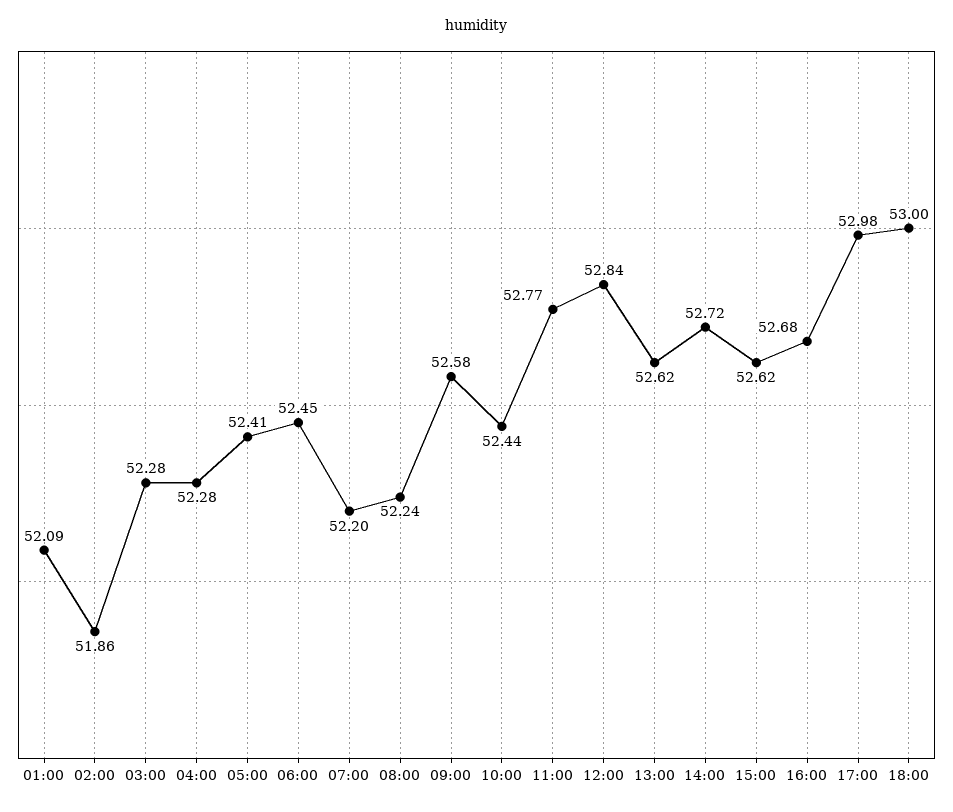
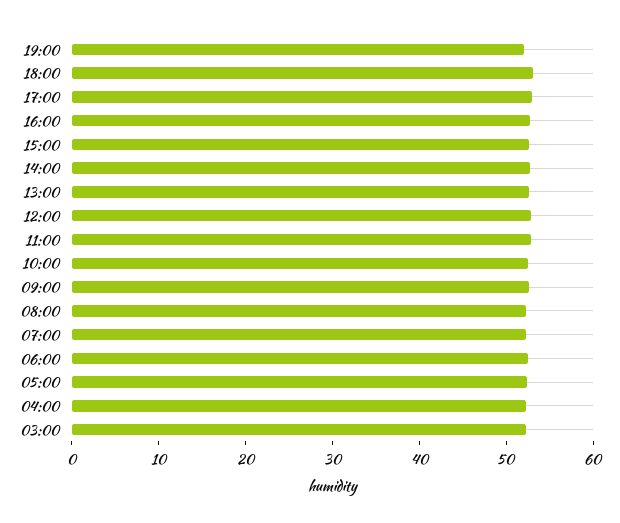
01:00: 52.09 -> none
02:00: 51.86 -> none
19:00: none -> 52

